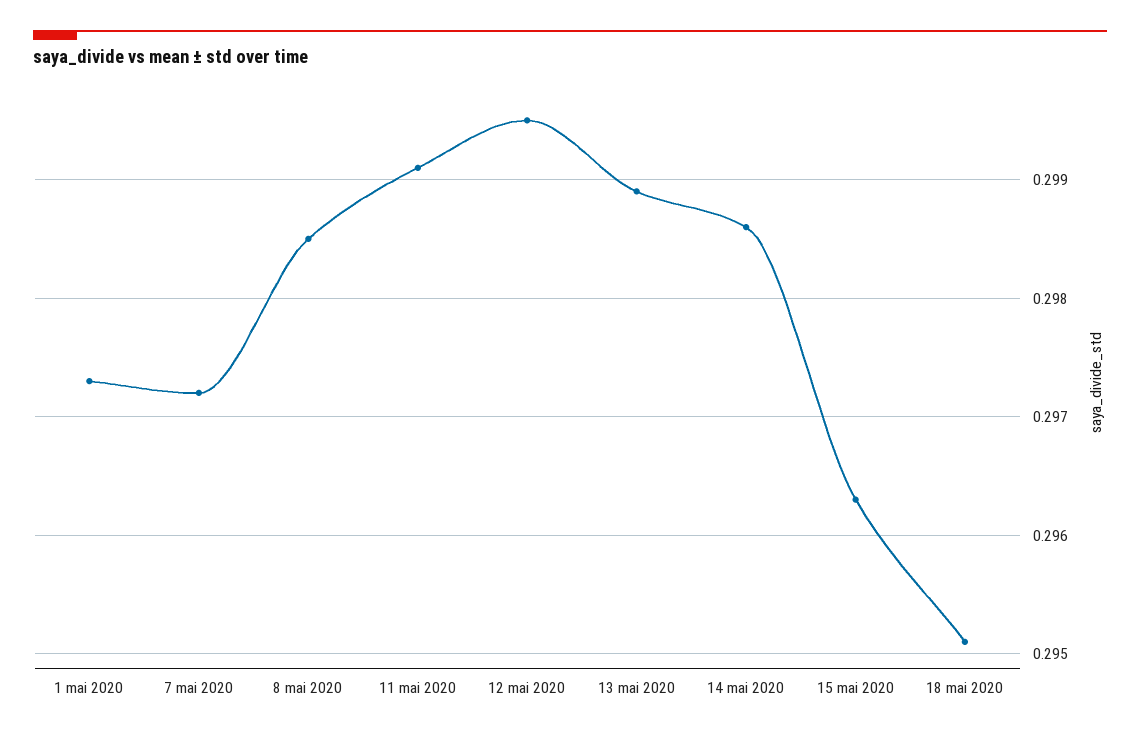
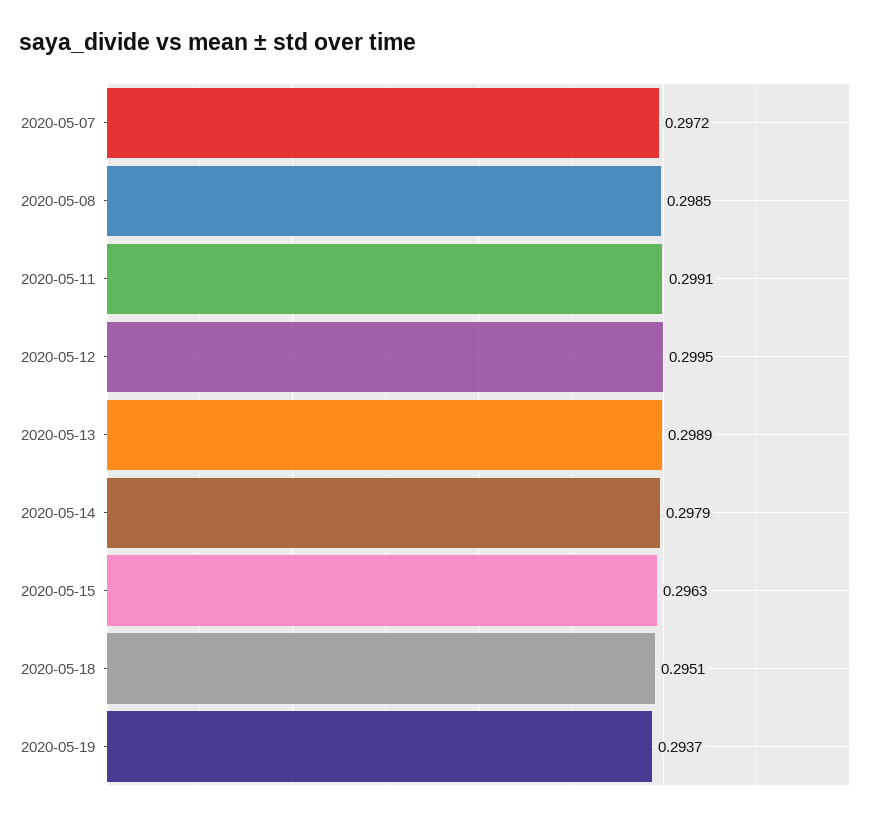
1 mai 2020: 0.2973 -> none
14 mai 2020: 0.2986 -> 0.2979
2020-05-19: none -> 0.2937

